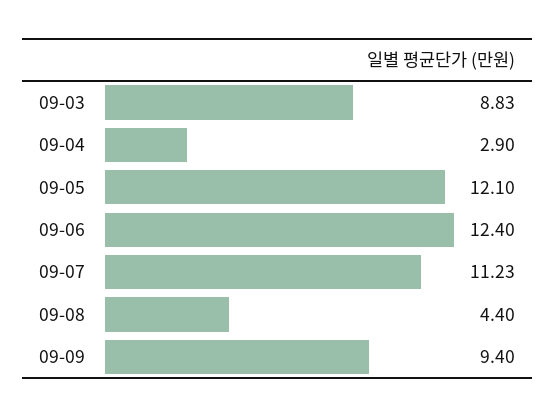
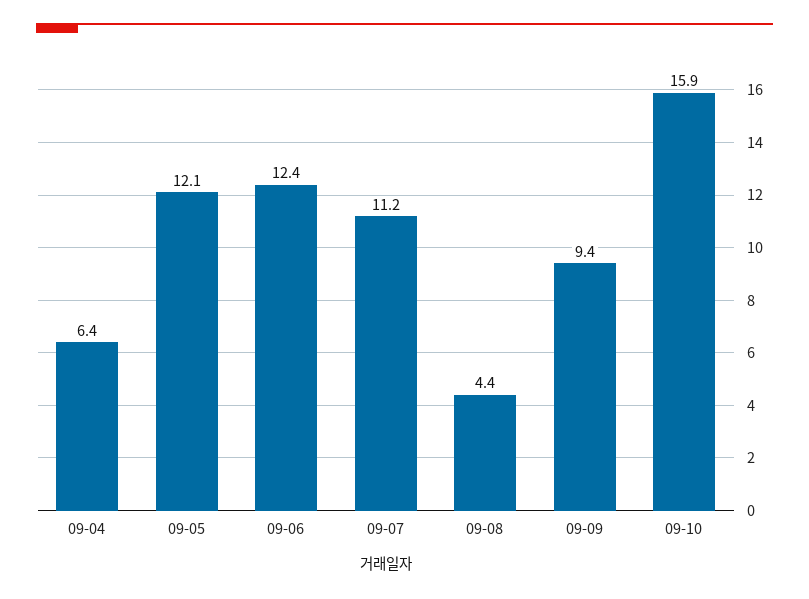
09-03: 8.83 -> none
09-04: 2.9 -> 6.4
09-10: none -> 15.9

